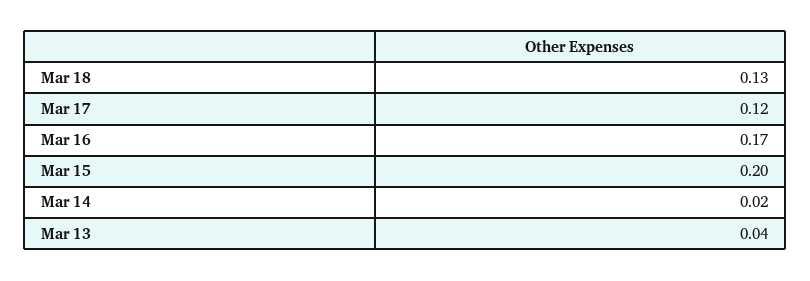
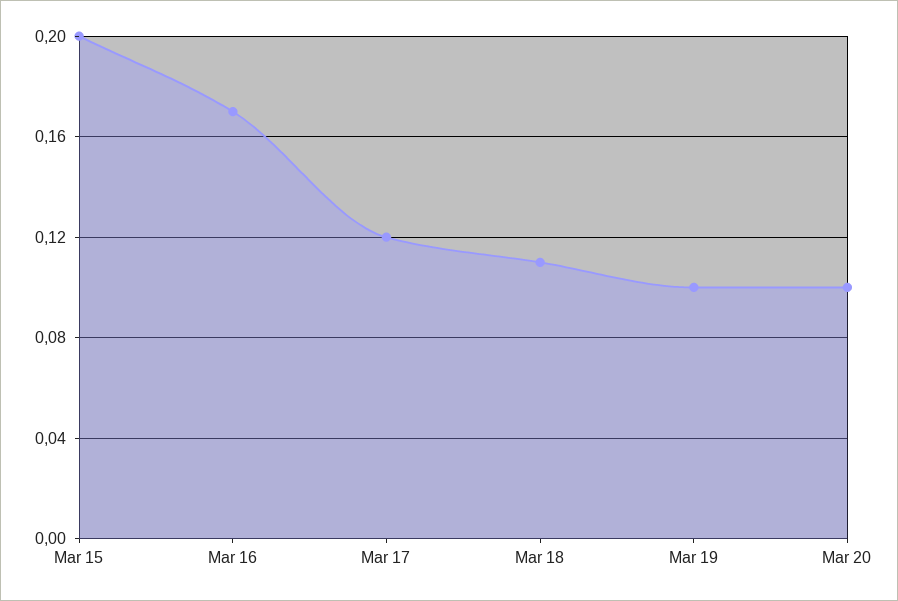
Mar 18: 0.13 -> 0.11
Mar 14: 0.02 -> none
Mar 13: 0.04 -> none
Mar 19: none -> 0.1
Mar 20: none -> 0.1

